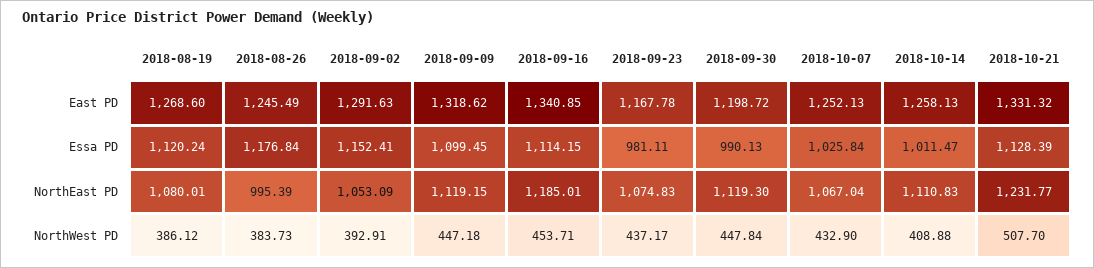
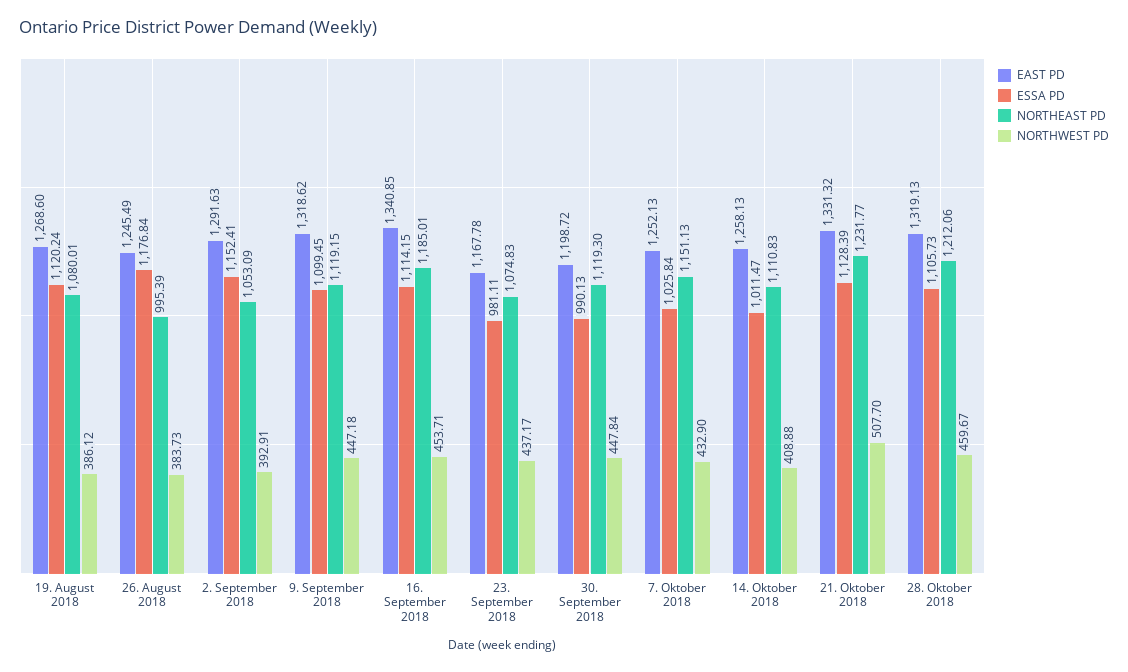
NorthEast PD, 2018-10-07: 1067.04 -> 1151.13
East PD, 28. Oktober 2018: none -> 1319.13
Essa PD, 28. Oktober 2018: none -> 1105.73
NorthEast PD, 28. Oktober 2018: none -> 1212.06
NorthWest PD, 28. Oktober 2018: none -> 459.67

